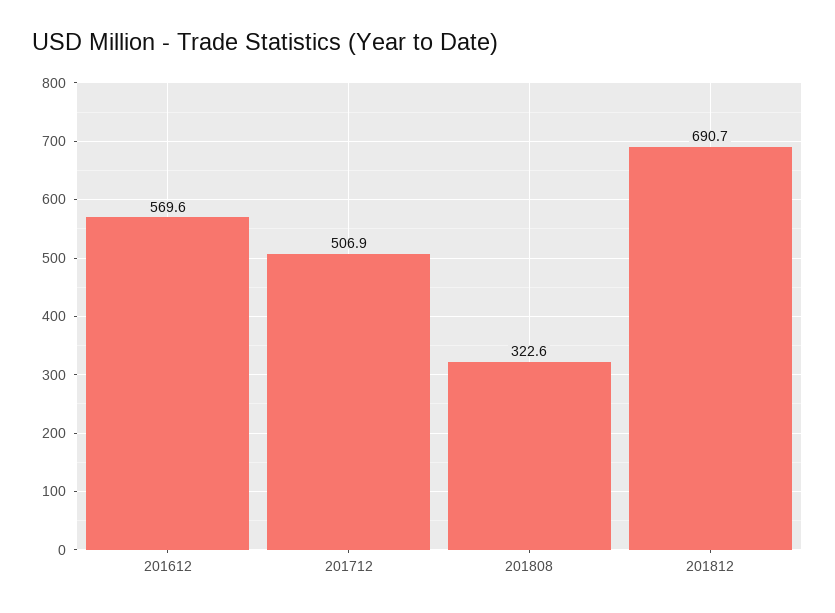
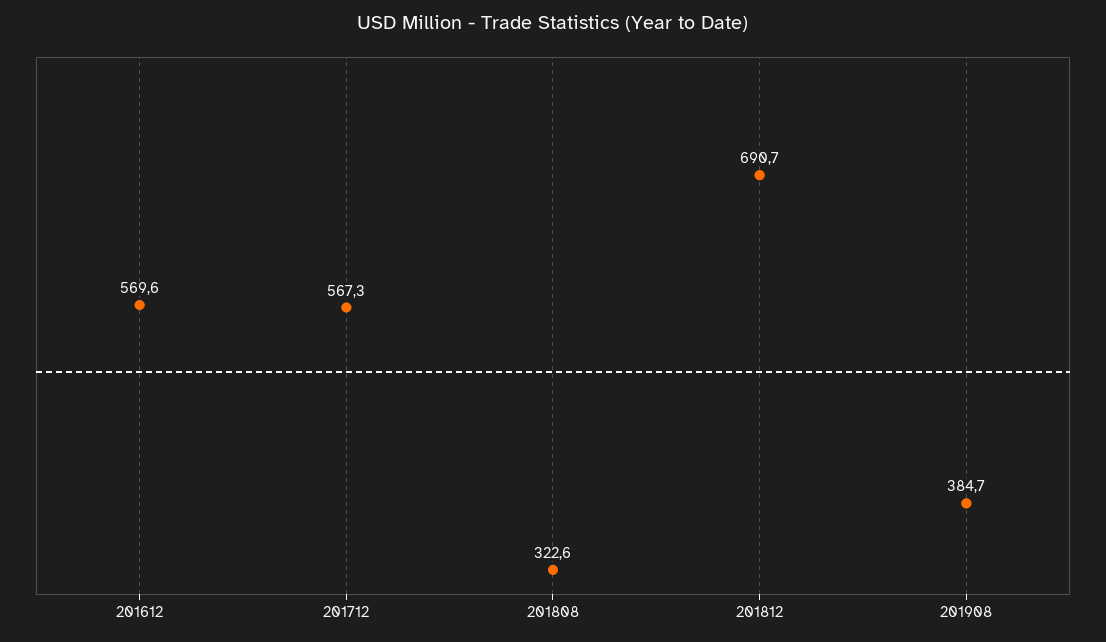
201712: 506.9 -> 567.3
201908: none -> 384.7

